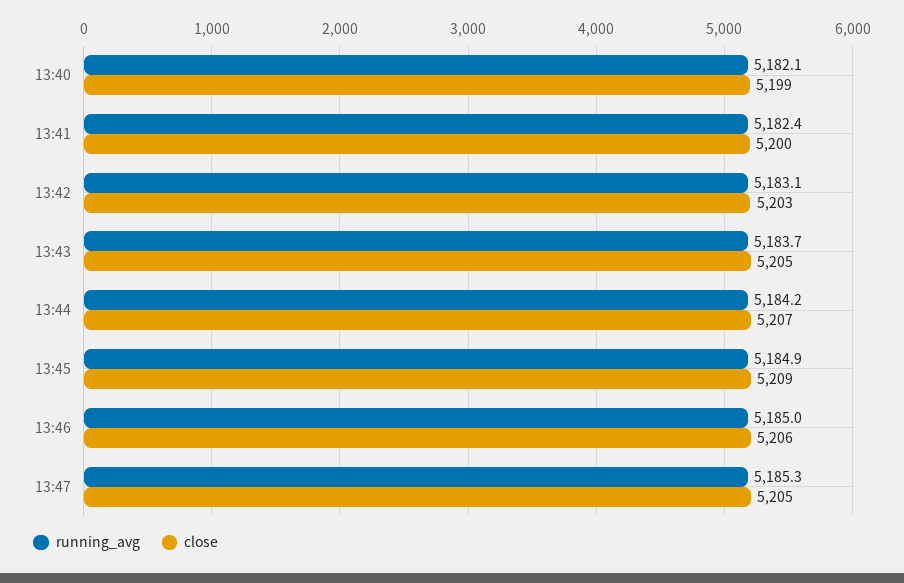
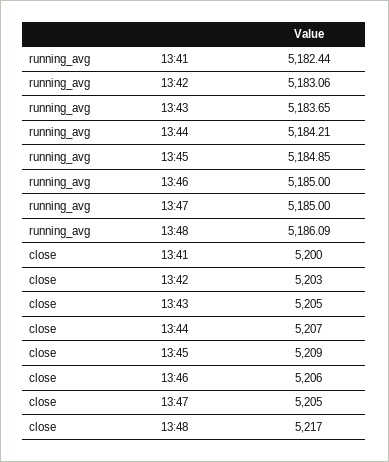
running_avg, 13:40: 5182.1 -> none
close, 13:40: 5199 -> none
running_avg, 13:47: 5185.3 -> 5185
running_avg, 13:48: none -> 5186.09
close, 13:48: none -> 5217

